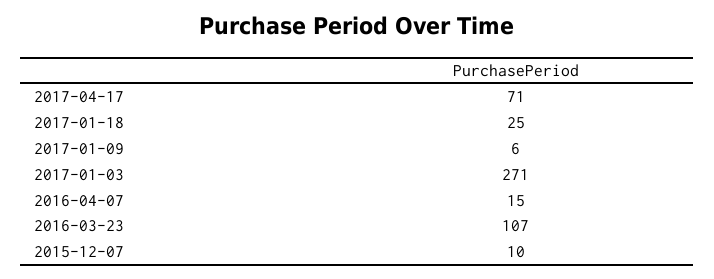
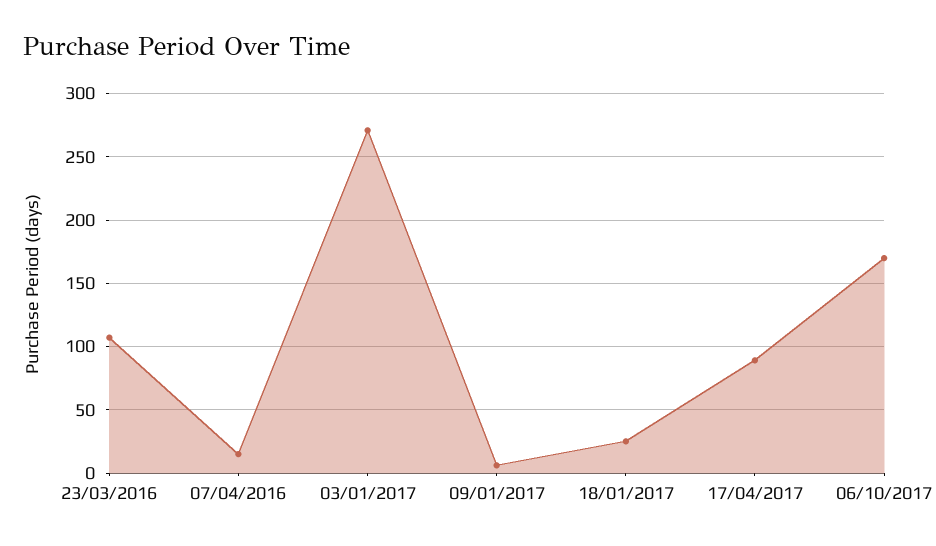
2017-04-17: 71 -> 90
2015-12-07: 10 -> none
06/10/2017: none -> 170

